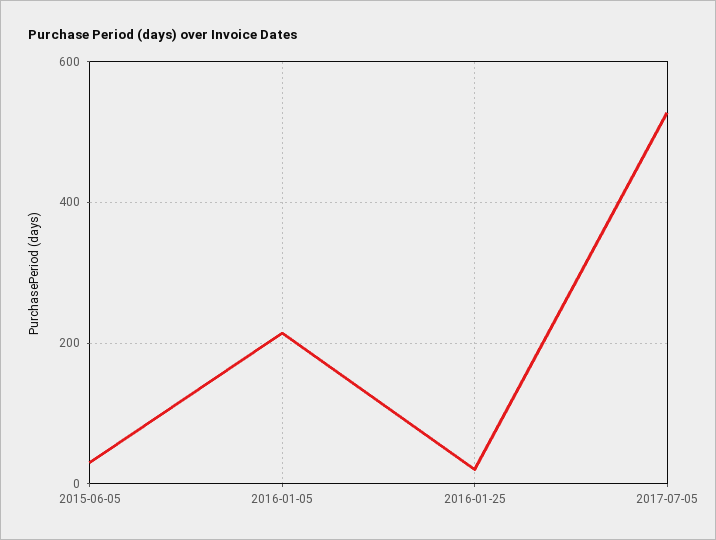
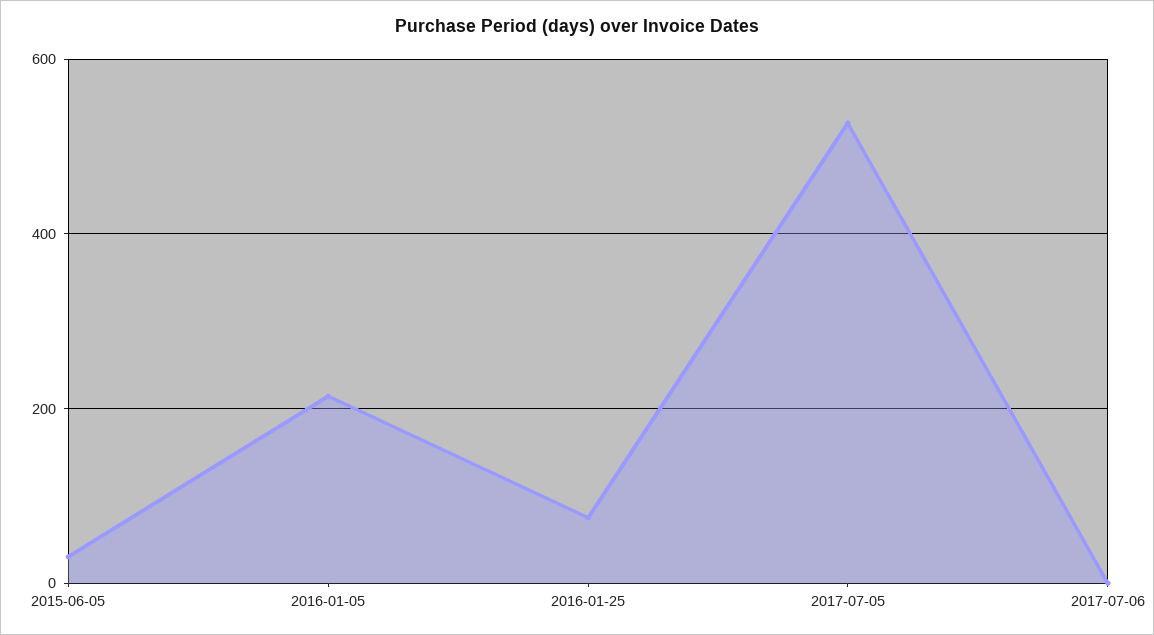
2016-01-25: 20 -> 80
2017-07-06: none -> 0

